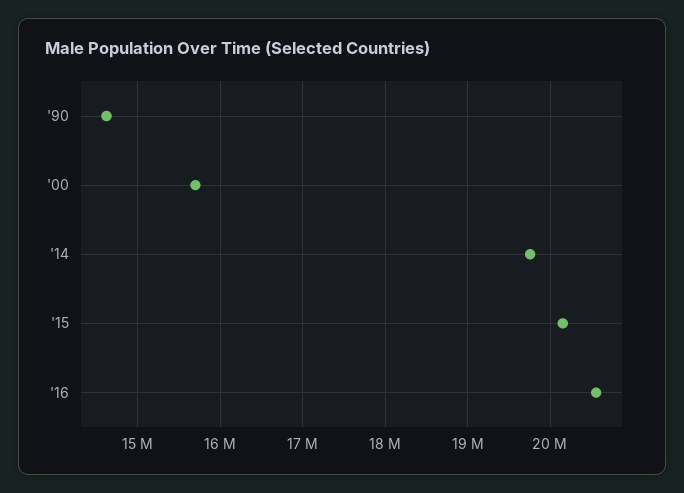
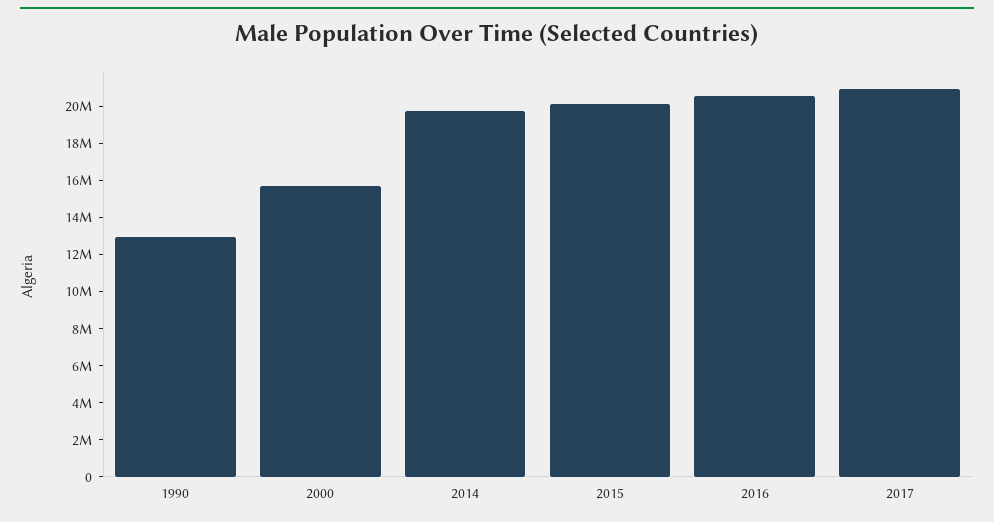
'90: 14600000 -> 13000000
2017: none -> 21000000

